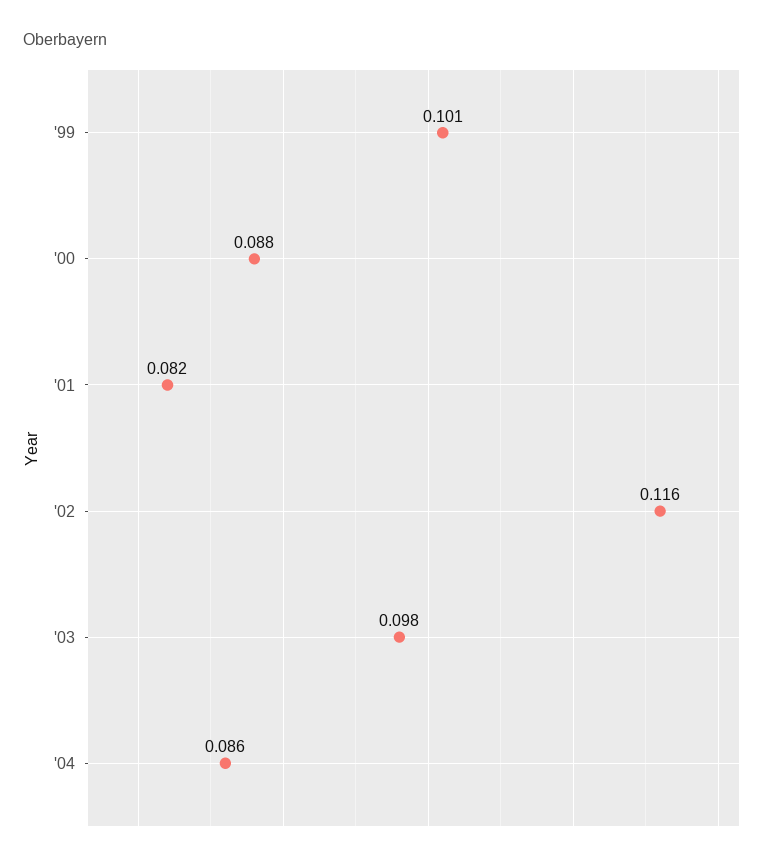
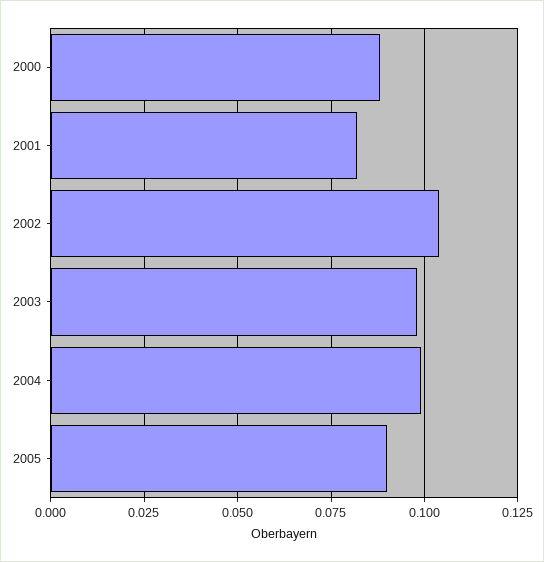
'99: 0.101 -> none
'02: 0.116 -> 0.105
'04: 0.086 -> 0.1
2005: none -> 0.09

